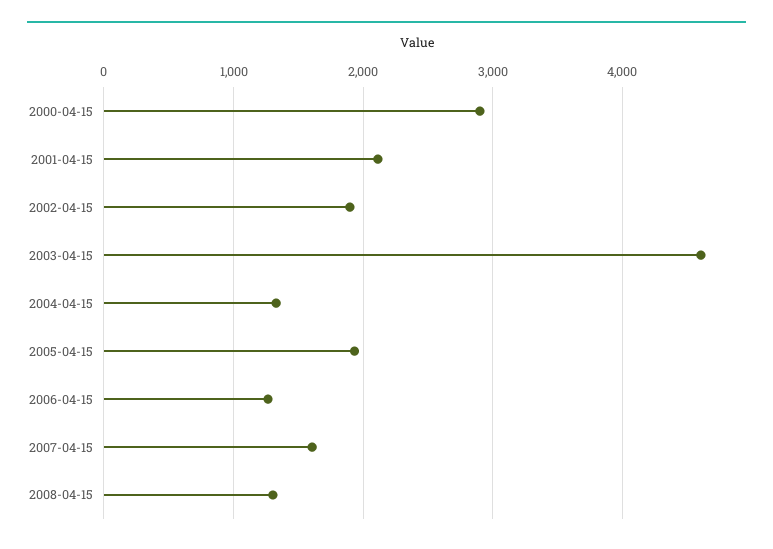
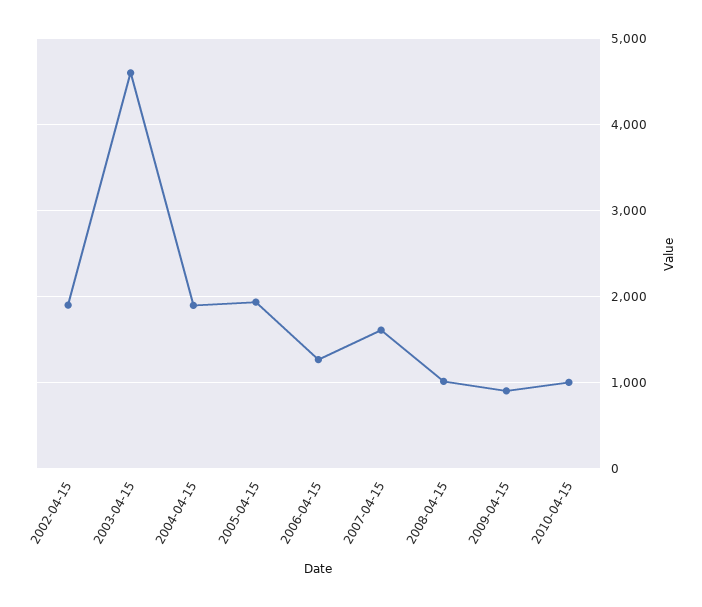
2000-04-15: 2900 -> none
2001-04-15: 2100 -> none
2004-04-15: 1300 -> 1900
2008-04-15: 1300 -> 1000
2009-04-15: none -> 900
2010-04-15: none -> 1000

